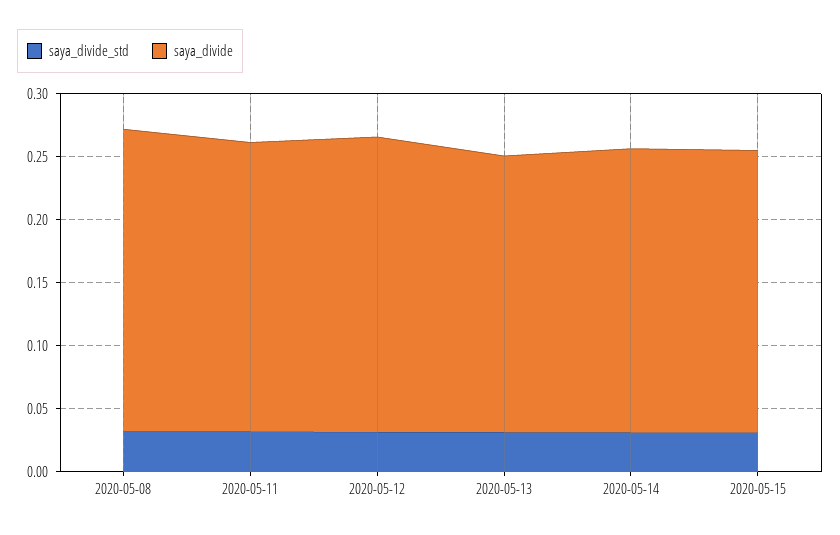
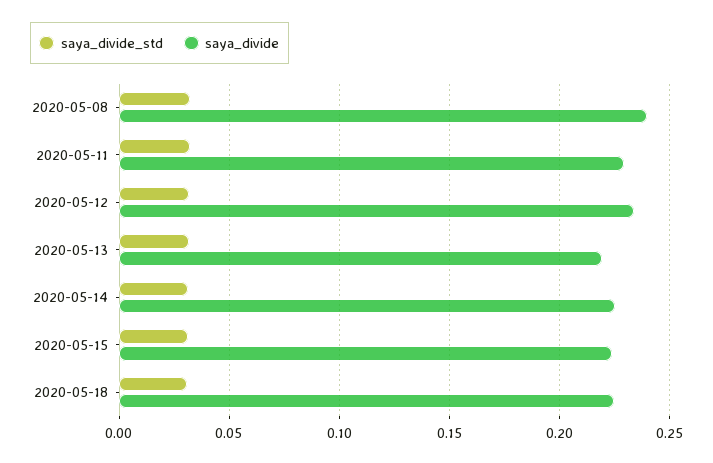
saya_divide_std, 2020-05-18: none -> 0.03
saya_divide, 2020-05-18: none -> 0.225

